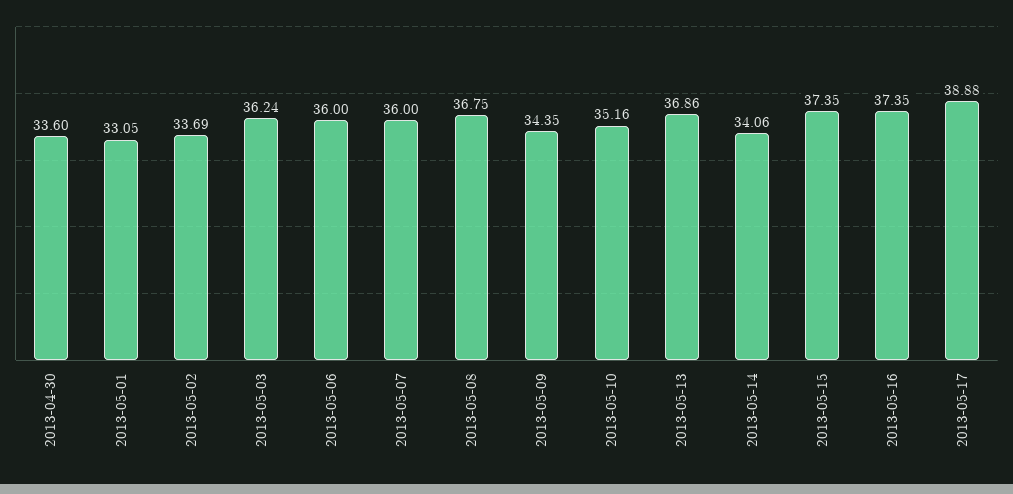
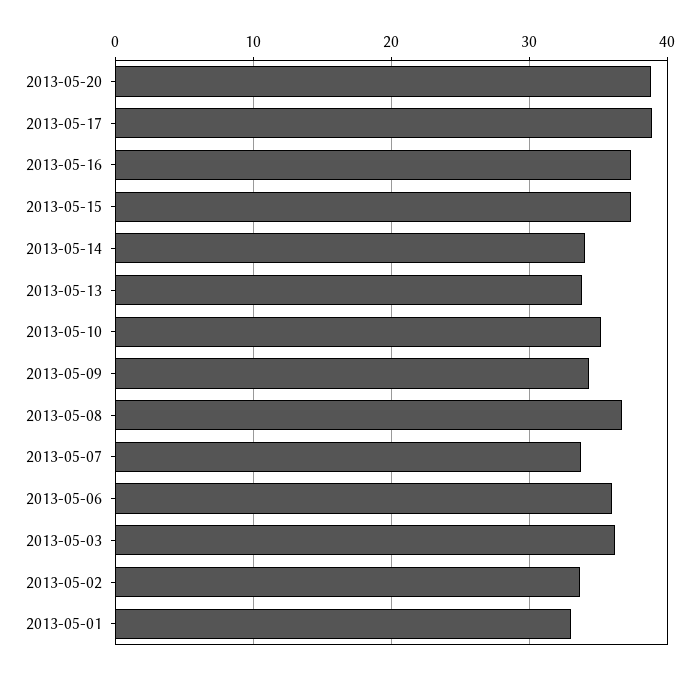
2013-04-30: 33.6 -> none
2013-05-07: 36 -> 34
2013-05-13: 36.86 -> 34
2013-05-20: none -> 39

